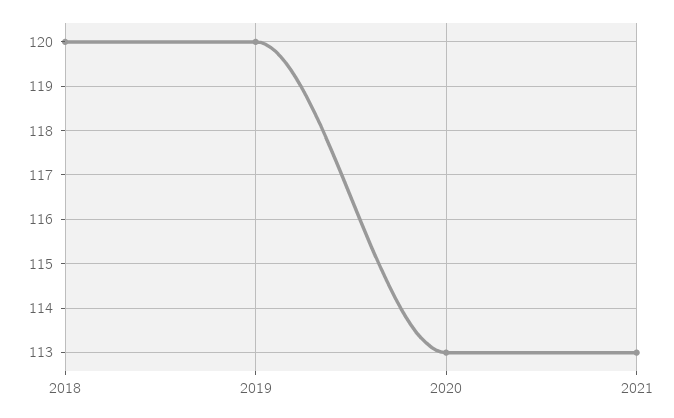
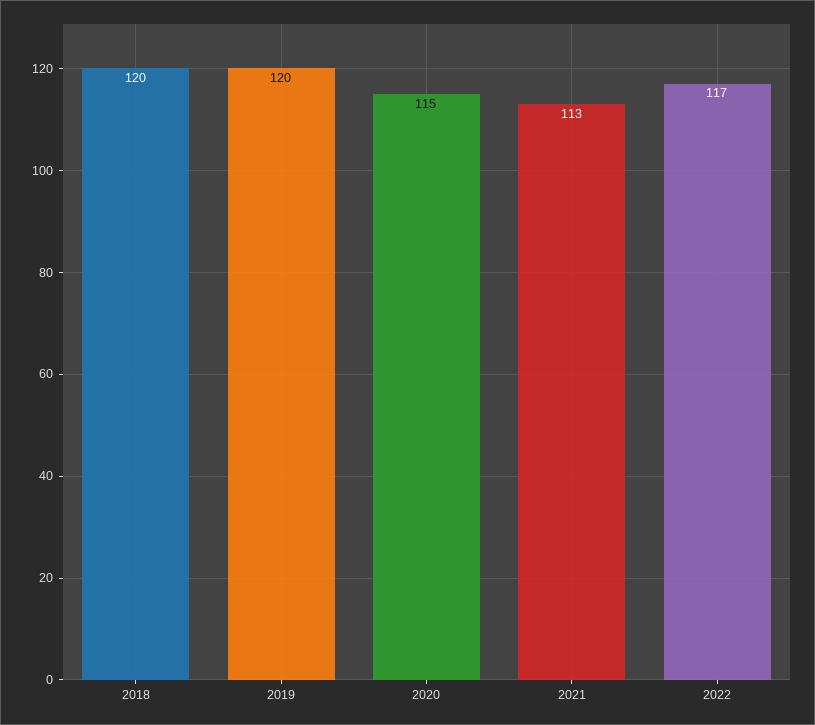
2020: 113 -> 115
2022: none -> 117

